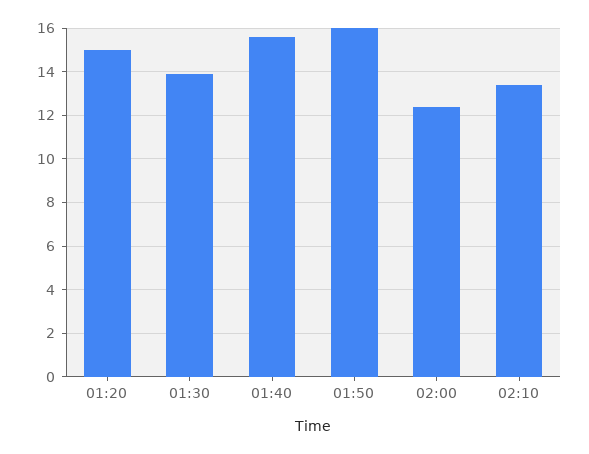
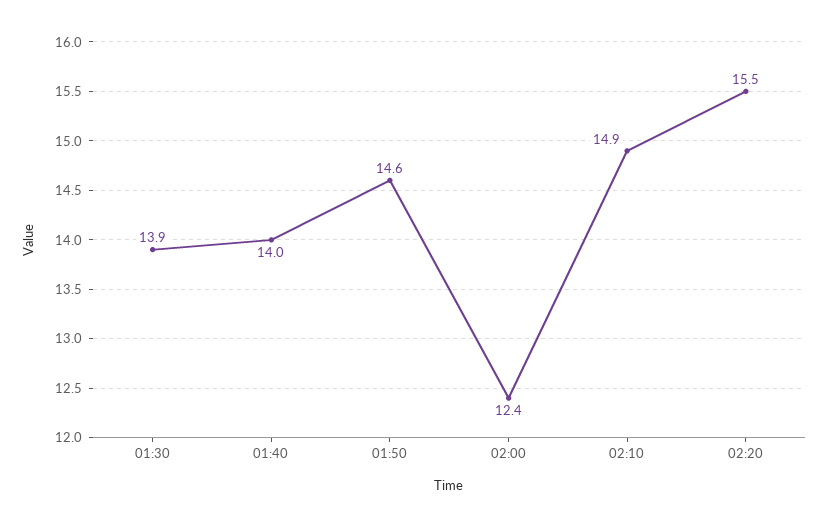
01:20: 15 -> none
01:40: 15.5 -> 14
01:50: 16 -> 14.6
02:10: 13.5 -> 14.9
02:20: none -> 15.5

